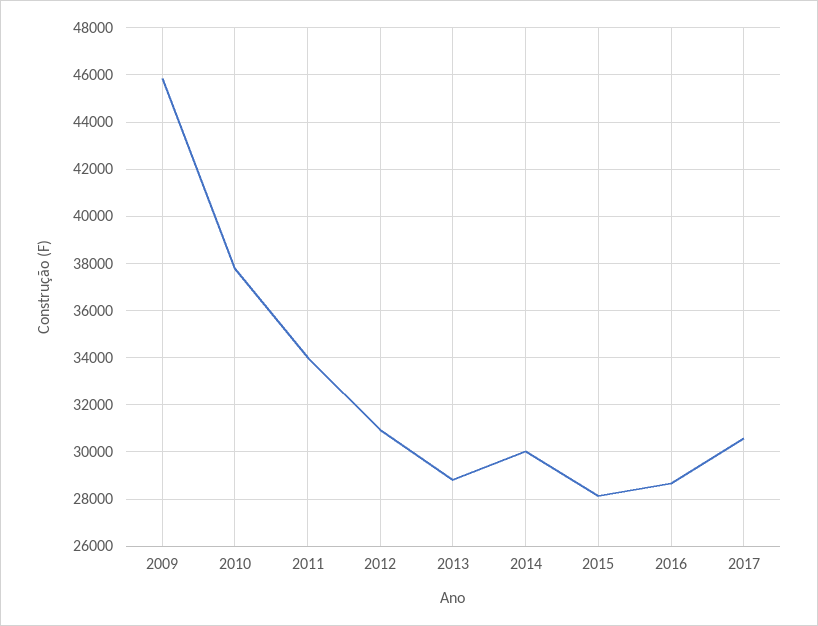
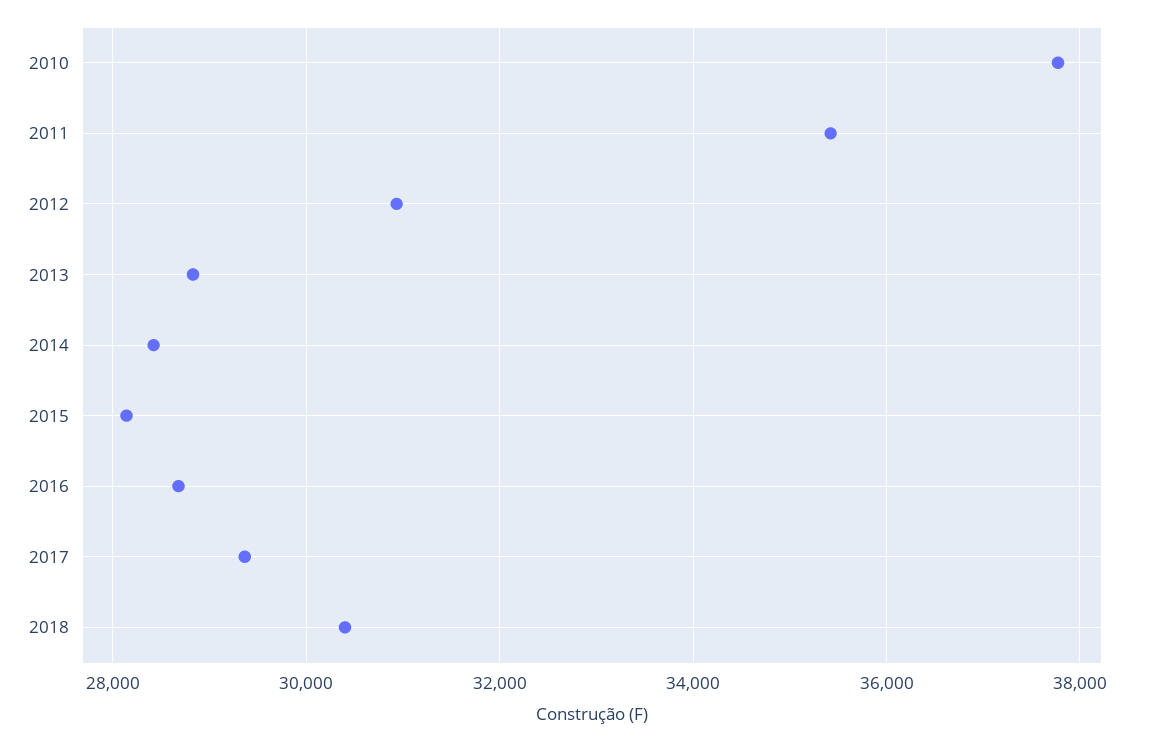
2009: 46000 -> none
2011: 34000 -> 35400
2014: 30000 -> 28400
2017: 30500 -> 29400
2018: none -> 30400

